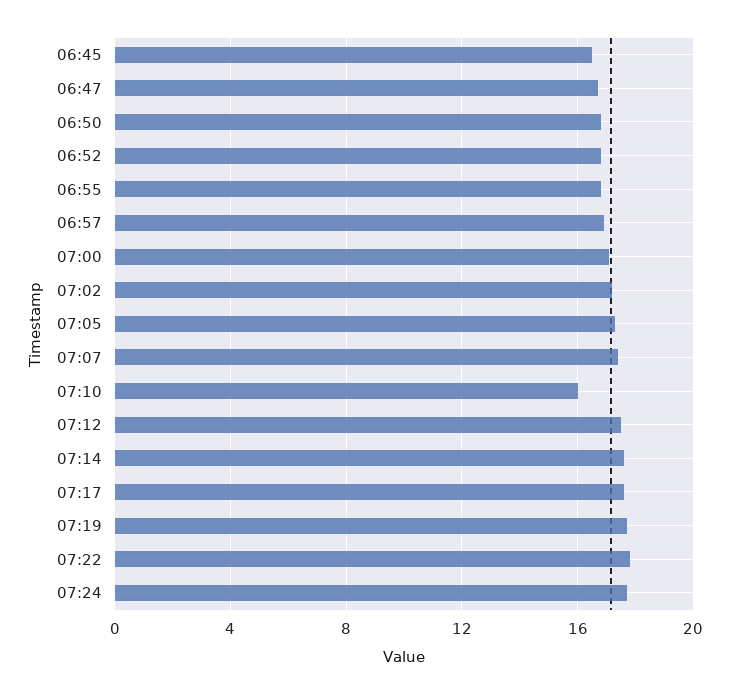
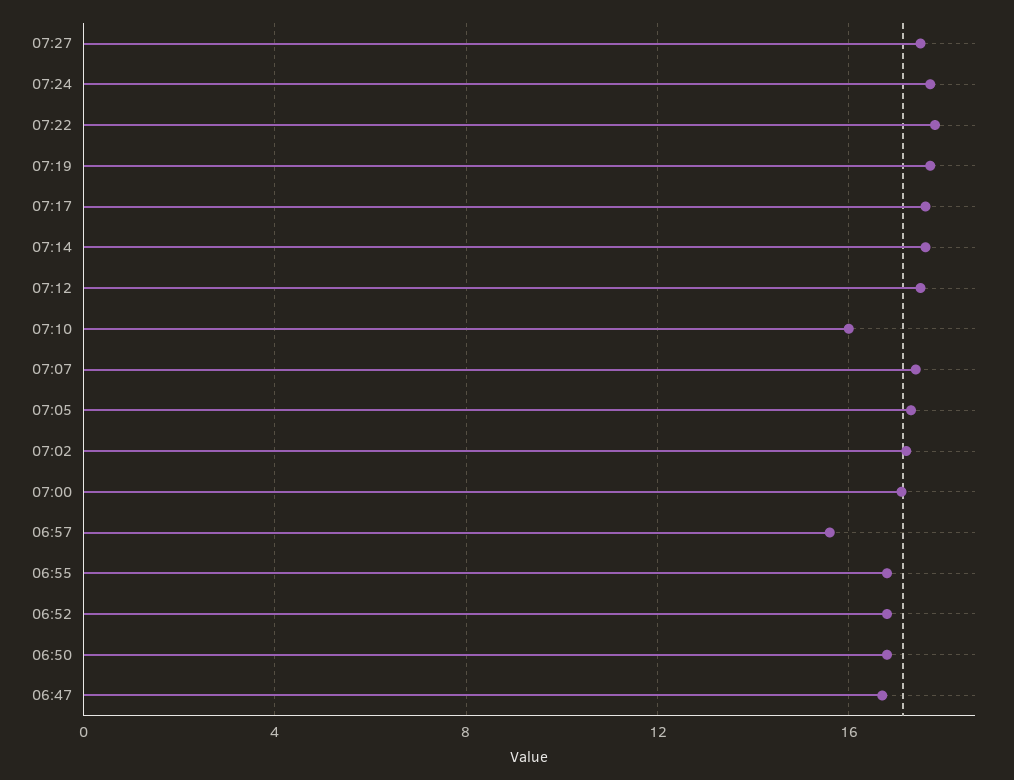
06:45: 16.5 -> none
06:57: 17 -> 15.5
07:27: none -> 17.5

